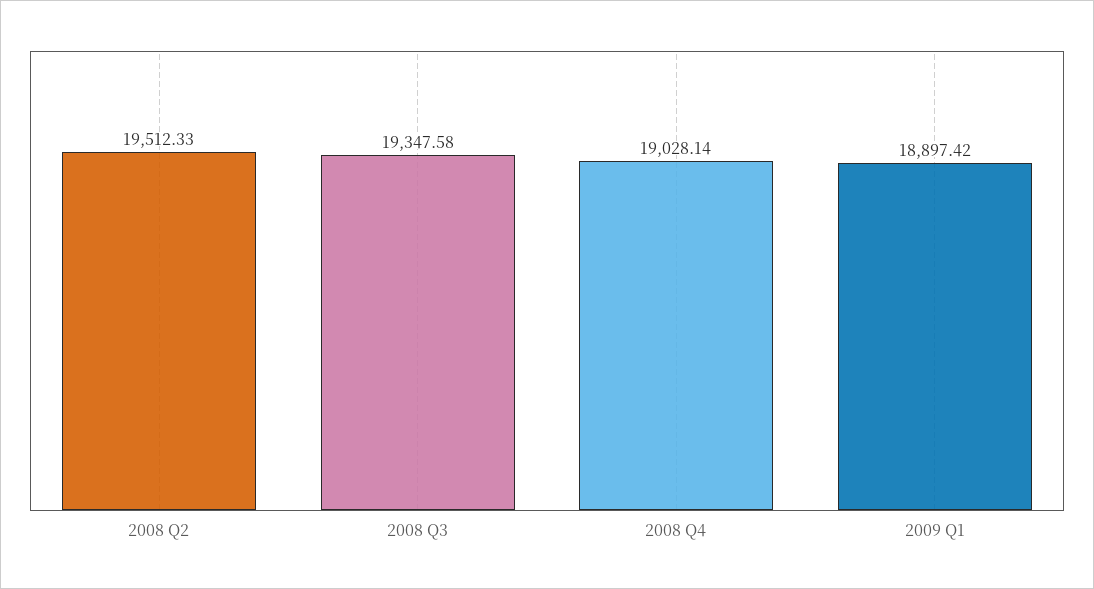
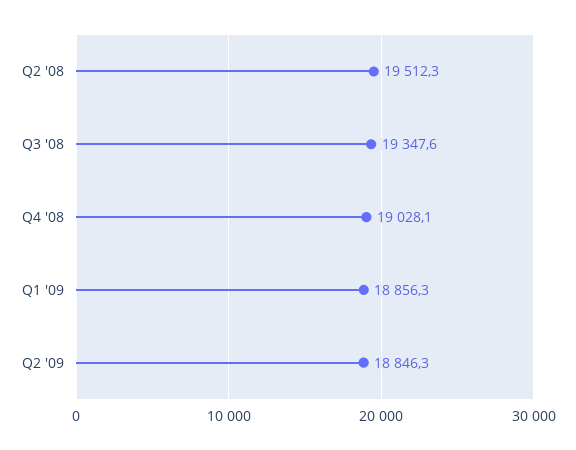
2009 Q1: 18897.42 -> 18856.3
Q2 '09: none -> 18846.3

